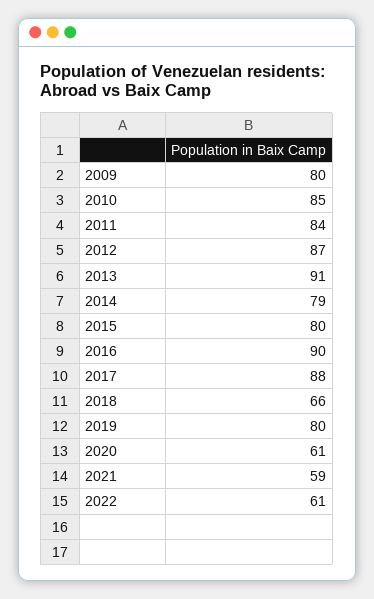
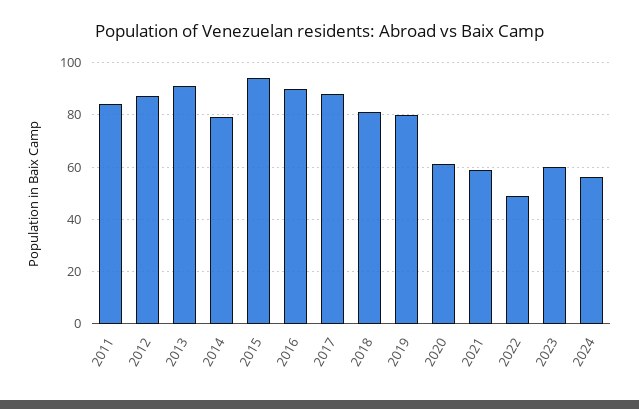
2009: 80 -> none
2010: 85 -> none
2015: 80 -> 95
2018: 66 -> 80
2022: 61 -> 50
2023: none -> 60
2024: none -> 55

